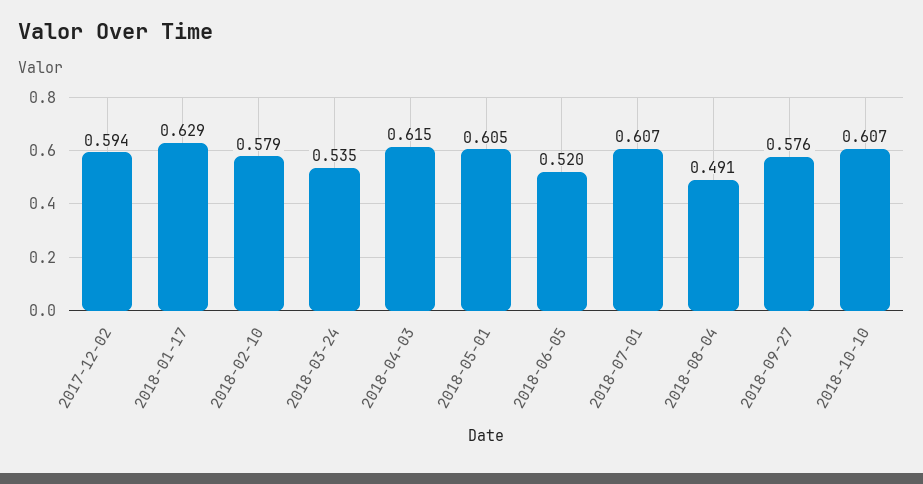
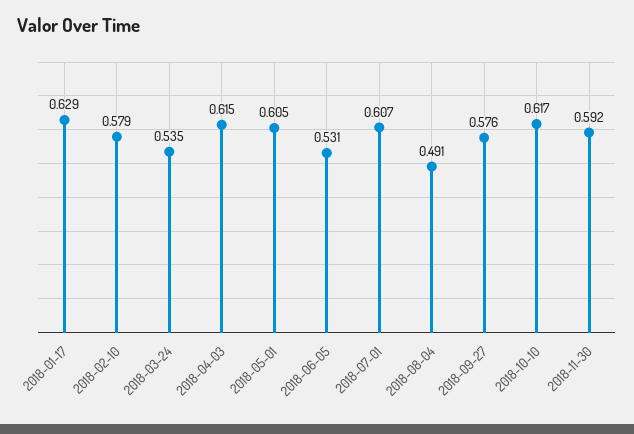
2017-12-02: 0.594 -> none
2018-06-05: 0.52 -> 0.531
2018-10-10: 0.607 -> 0.617
2018-11-30: none -> 0.592

